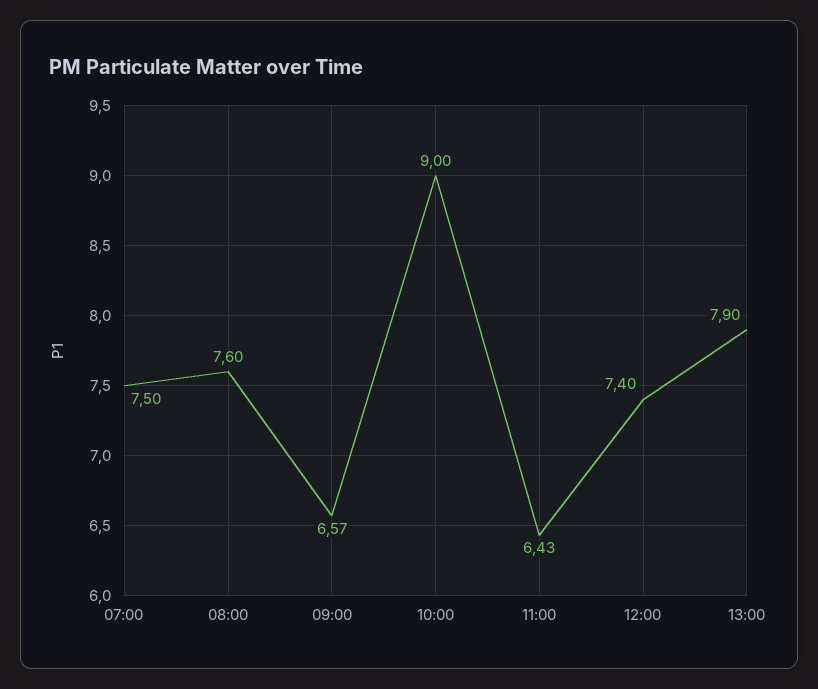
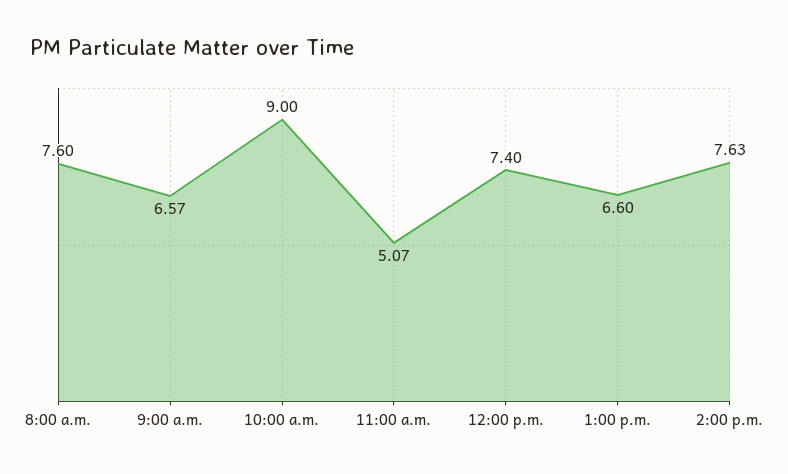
07:00: 7.5 -> none
11:00: 6.43 -> 5.07
13:00: 7.9 -> 6.6
2:00 p.m.: none -> 7.63

